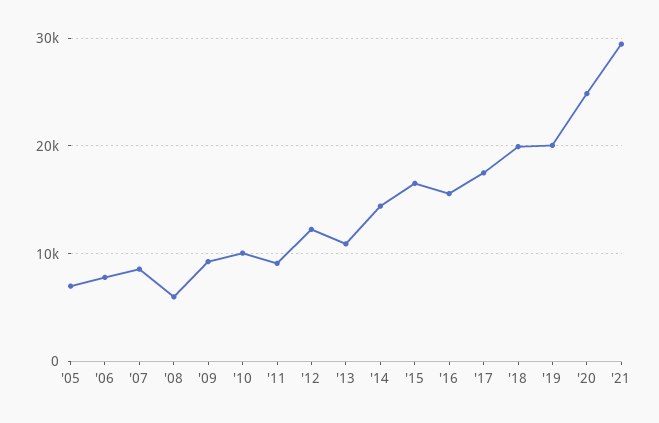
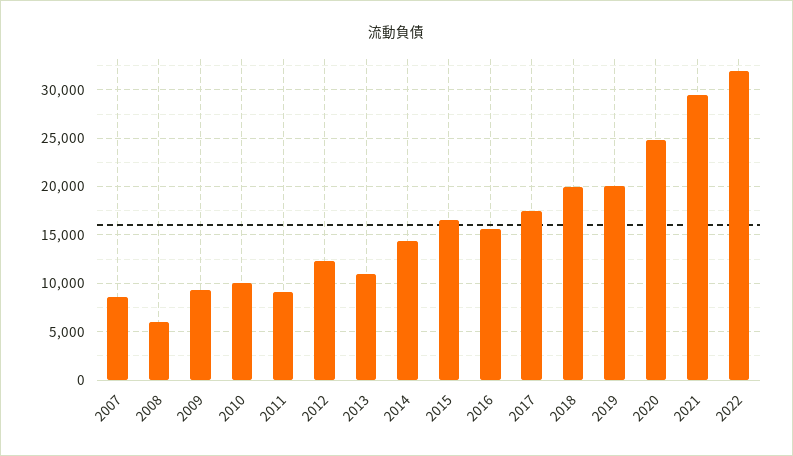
'05: 7000 -> none
'06: 8000 -> none
2022: none -> 32000

